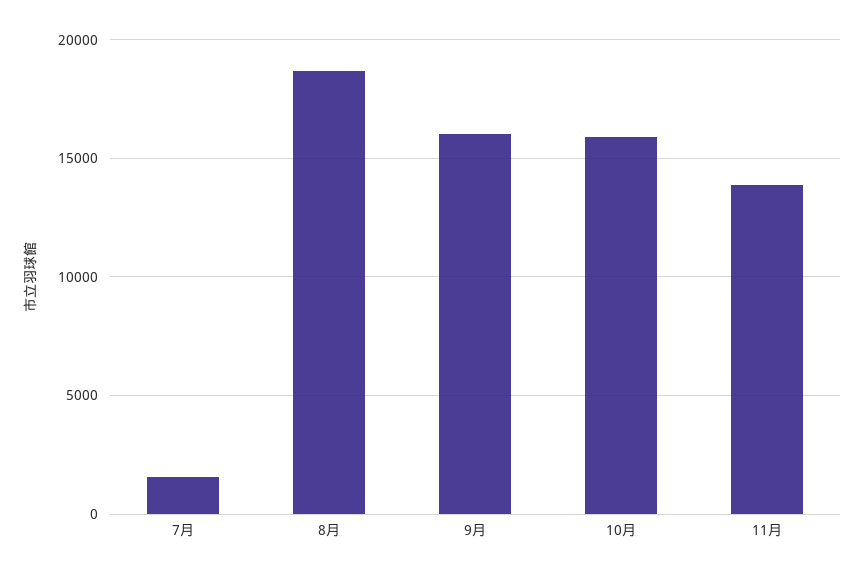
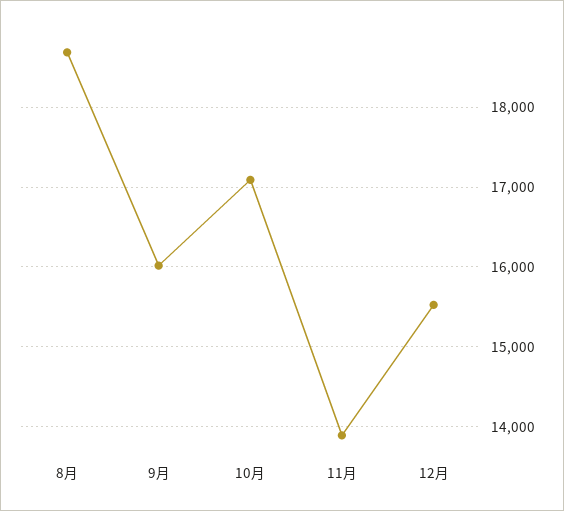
7月: 1500 -> none
10月: 16000 -> 17100
12月: none -> 15500

